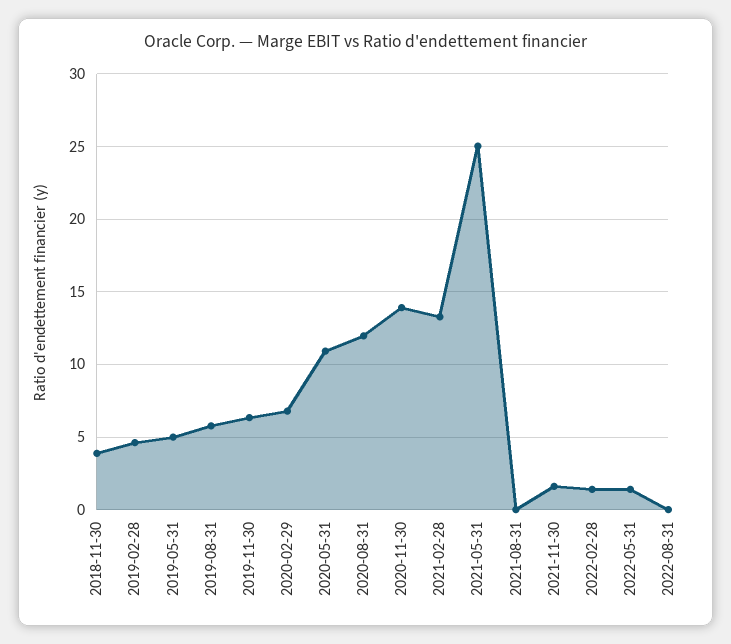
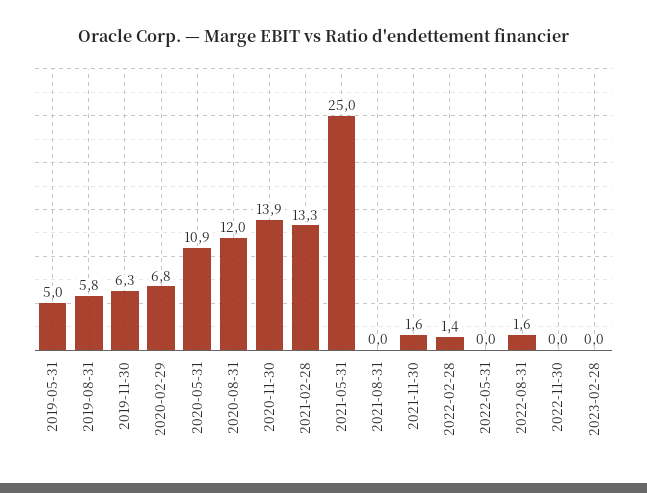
2018-11-30: 4 -> none
2019-02-28: 4.5 -> none
2022-05-31: 1.5 -> 0
2022-08-31: 0 -> 1.6
2022-11-30: none -> 0
2023-02-28: none -> 0

